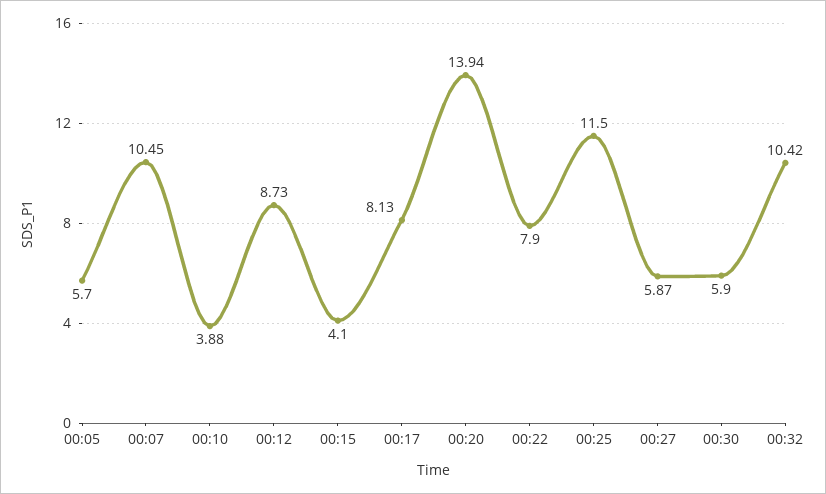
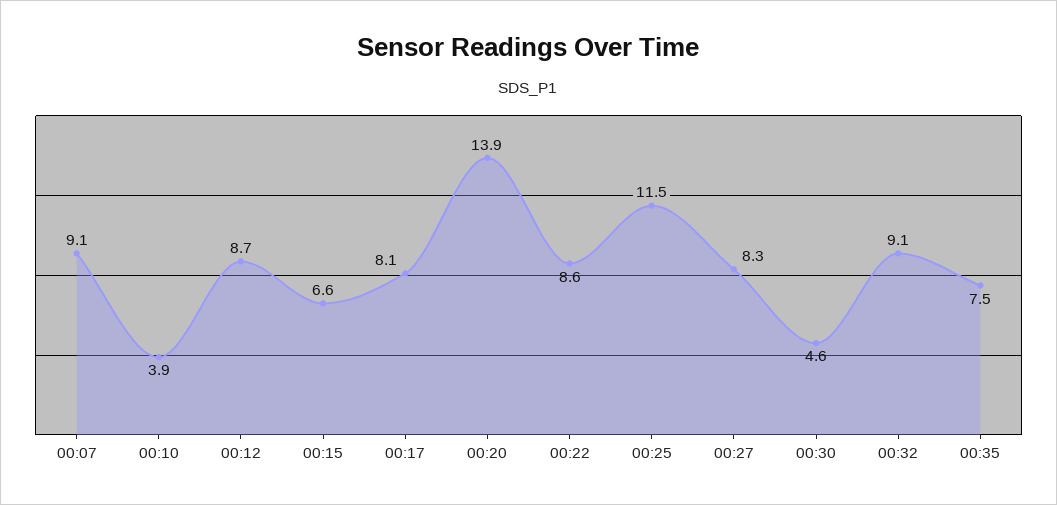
00:05: 5.7 -> none
00:07: 10.45 -> 9.1
00:15: 4.1 -> 6.6
00:22: 7.9 -> 8.6
00:27: 5.87 -> 8.3
00:30: 5.9 -> 4.6
00:32: 10.42 -> 9.1
00:35: none -> 7.5

